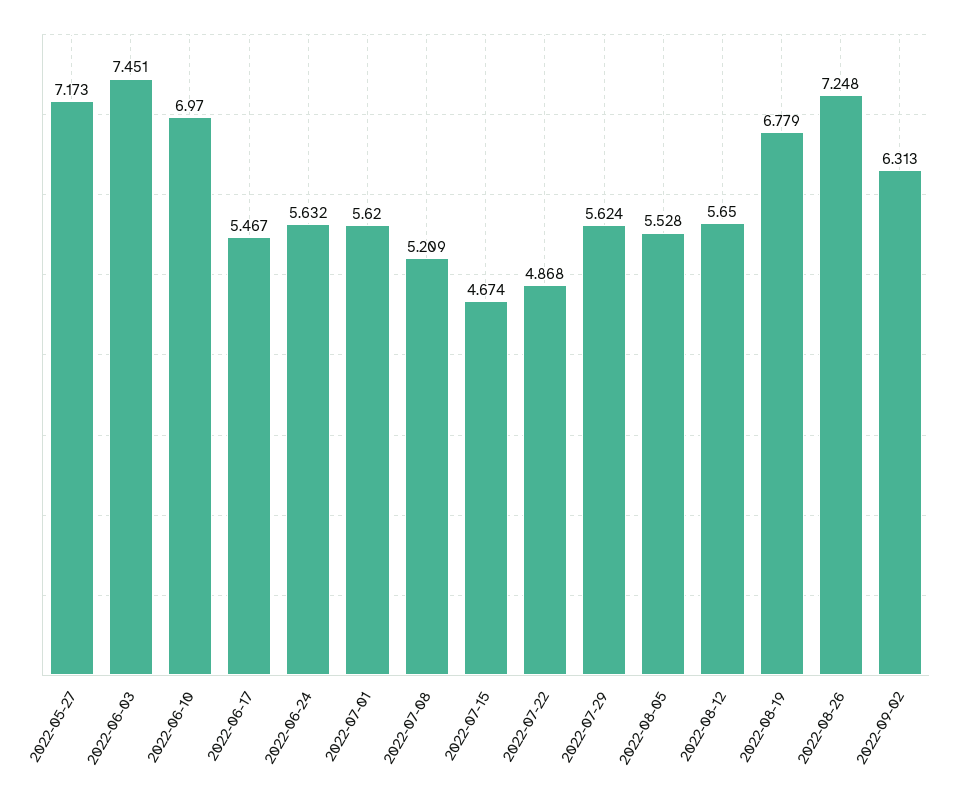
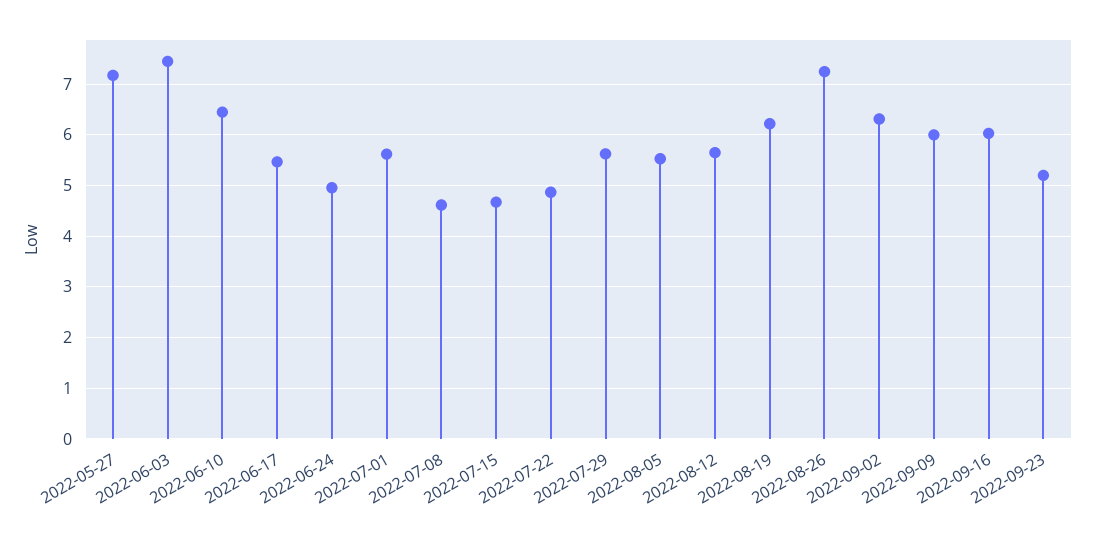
2022-06-10: 6.97 -> 6.4
2022-06-24: 5.632 -> 5
2022-07-08: 5.209 -> 4.6
2022-08-19: 6.779 -> 6.2
2022-09-09: none -> 6
2022-09-16: none -> 6
2022-09-23: none -> 5.2

